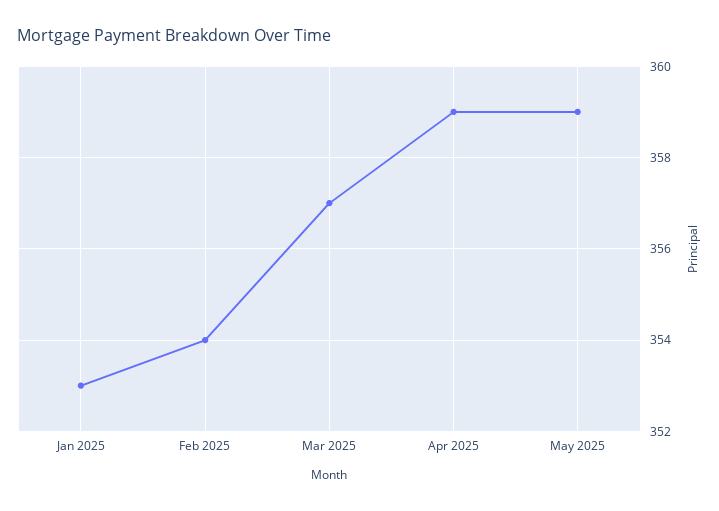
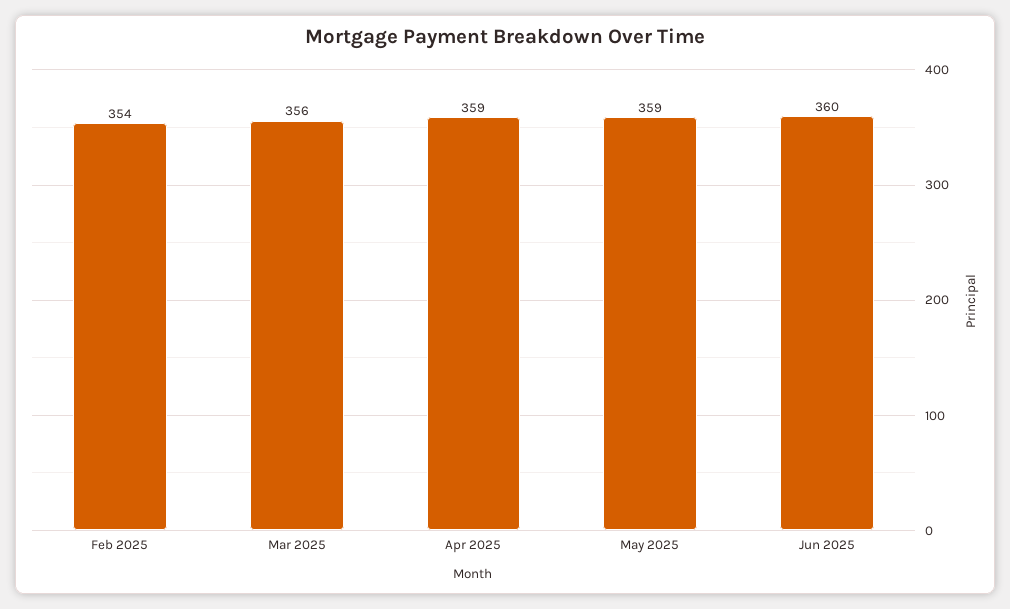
Jan 2025: 353 -> none
Mar 2025: 357 -> 356
Jun 2025: none -> 360

